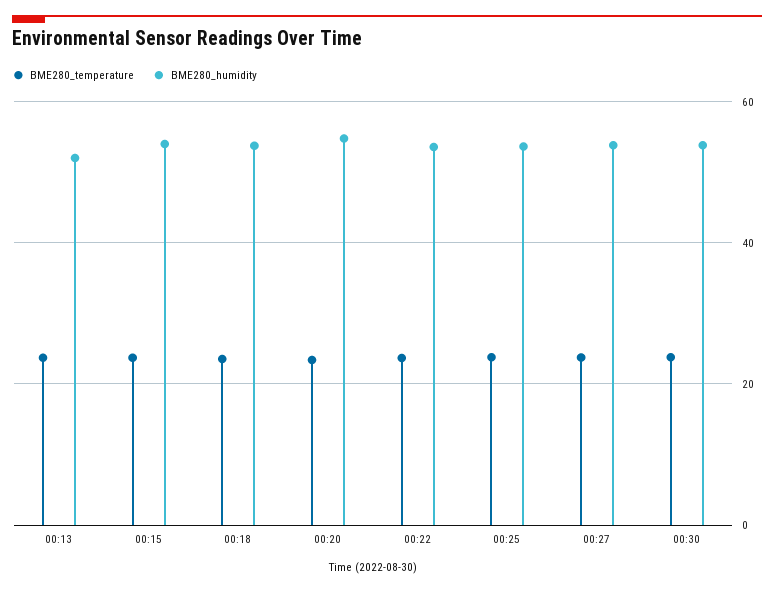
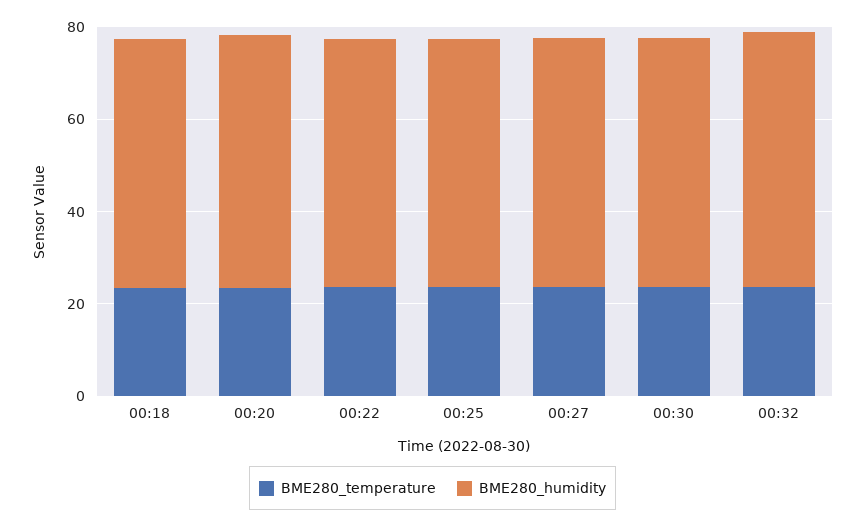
BME280_temperature, 00:13: 24 -> none
BME280_humidity, 00:13: 52 -> none
BME280_temperature, 00:15: 24 -> none
BME280_humidity, 00:15: 54 -> none
BME280_temperature, 00:32: none -> 25
BME280_humidity, 00:32: none -> 55

